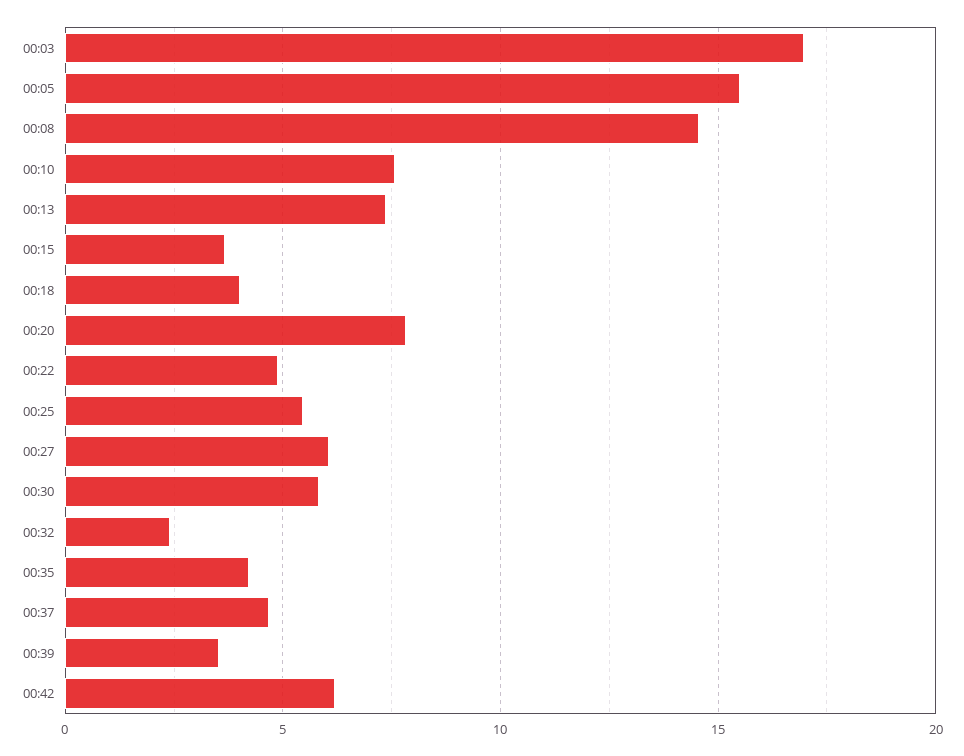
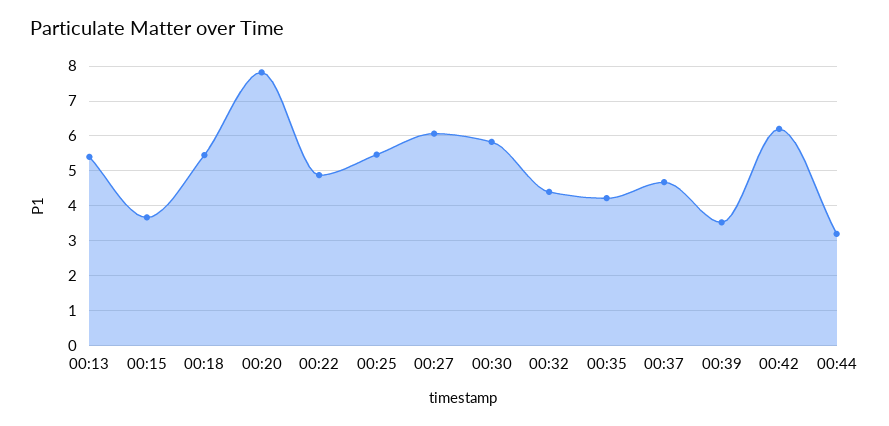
00:03: 17 -> none
00:05: 15.5 -> none
00:08: 14.5 -> none
00:10: 7.5 -> none
00:13: 7.5 -> 5.4
00:18: 4 -> 5.4
00:32: 2.5 -> 4.4
00:44: none -> 3.2

